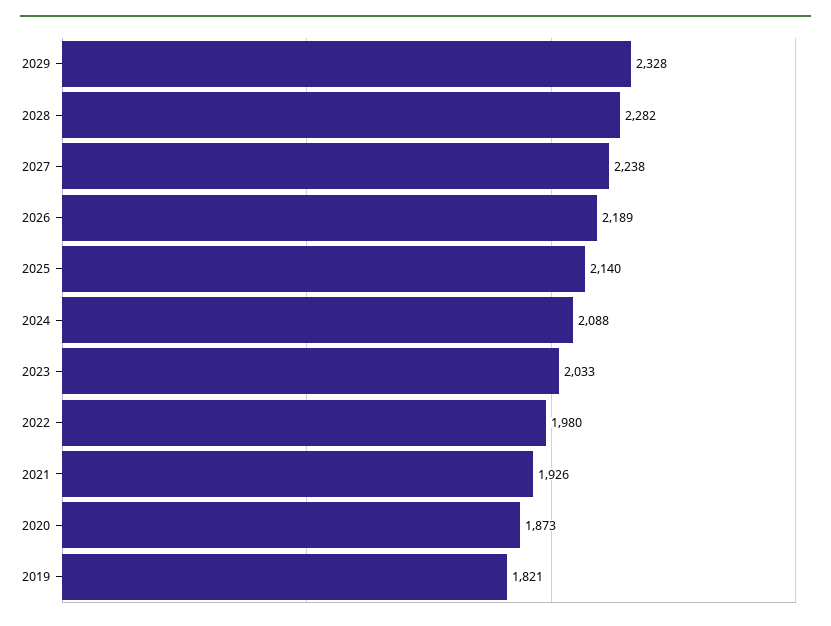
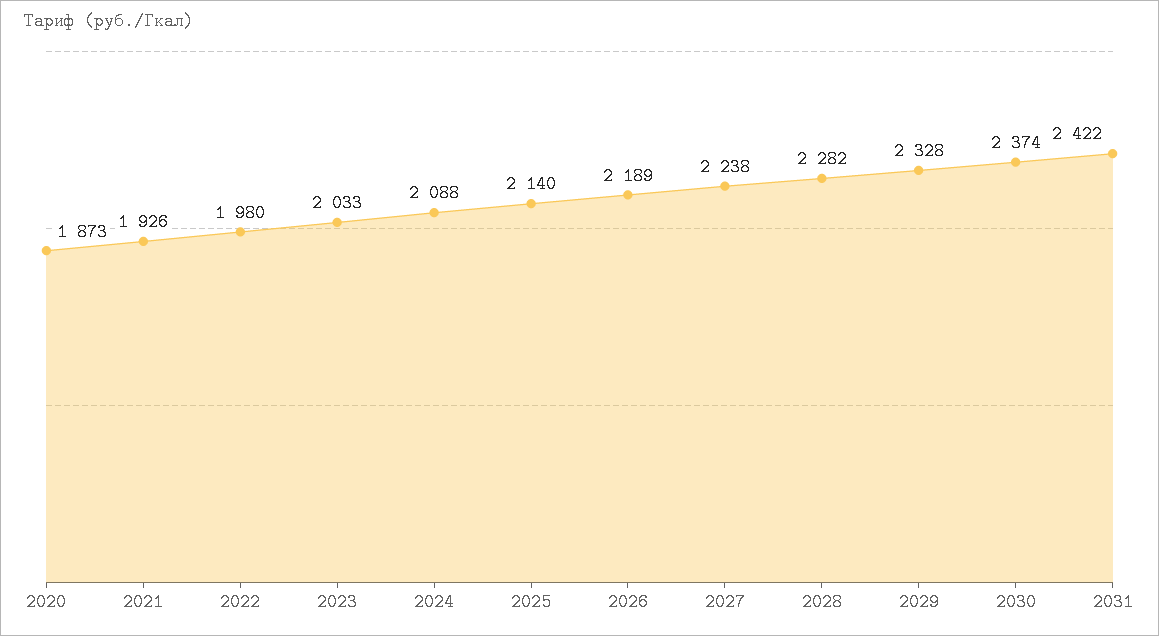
2019: 1821 -> none
2030: none -> 2374
2031: none -> 2422

